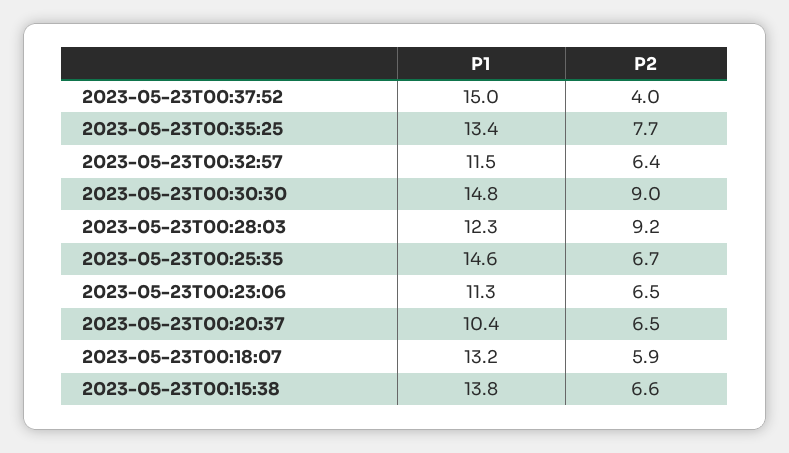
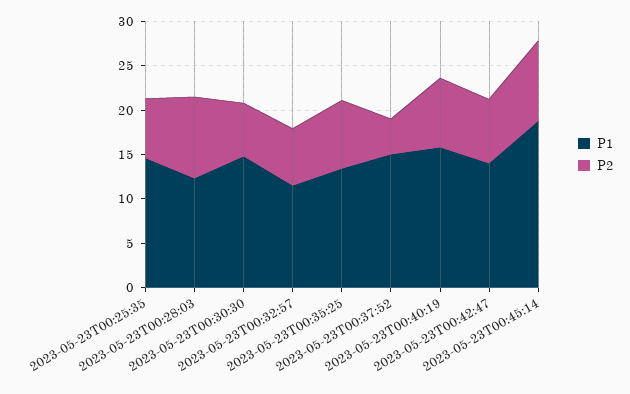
P2, 2023-05-23T00:30:30: 9 -> 6
P1, 2023-05-23T00:23:06: 11.3 -> none
P2, 2023-05-23T00:23:06: 6.5 -> none
P1, 2023-05-23T00:20:37: 10.4 -> none
P2, 2023-05-23T00:20:37: 6.5 -> none
P1, 2023-05-23T00:18:07: 13.2 -> none
P2, 2023-05-23T00:18:07: 5.9 -> none
P1, 2023-05-23T00:15:38: 13.8 -> none
P2, 2023-05-23T00:15:38: 6.6 -> none
P1, 2023-05-23T00:40:19: none -> 16
P2, 2023-05-23T00:40:19: none -> 8
P1, 2023-05-23T00:42:47: none -> 14
P2, 2023-05-23T00:42:47: none -> 7
P1, 2023-05-23T00:45:14: none -> 19
P2, 2023-05-23T00:45:14: none -> 9

